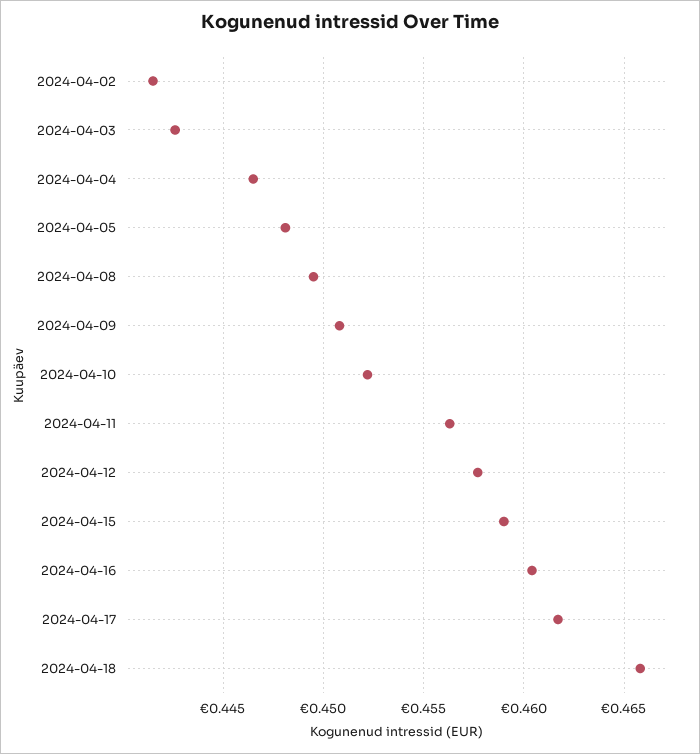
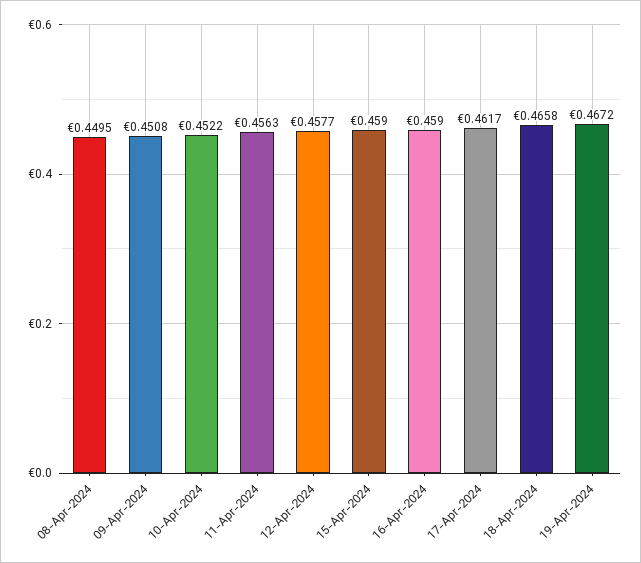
2024-04-02: 0.4415 -> none
2024-04-03: 0.4425 -> none
2024-04-04: 0.4465 -> none
2024-04-05: 0.448 -> none
2024-04-16: 0.4605 -> 0.459
19-Apr-2024: none -> 0.4672

